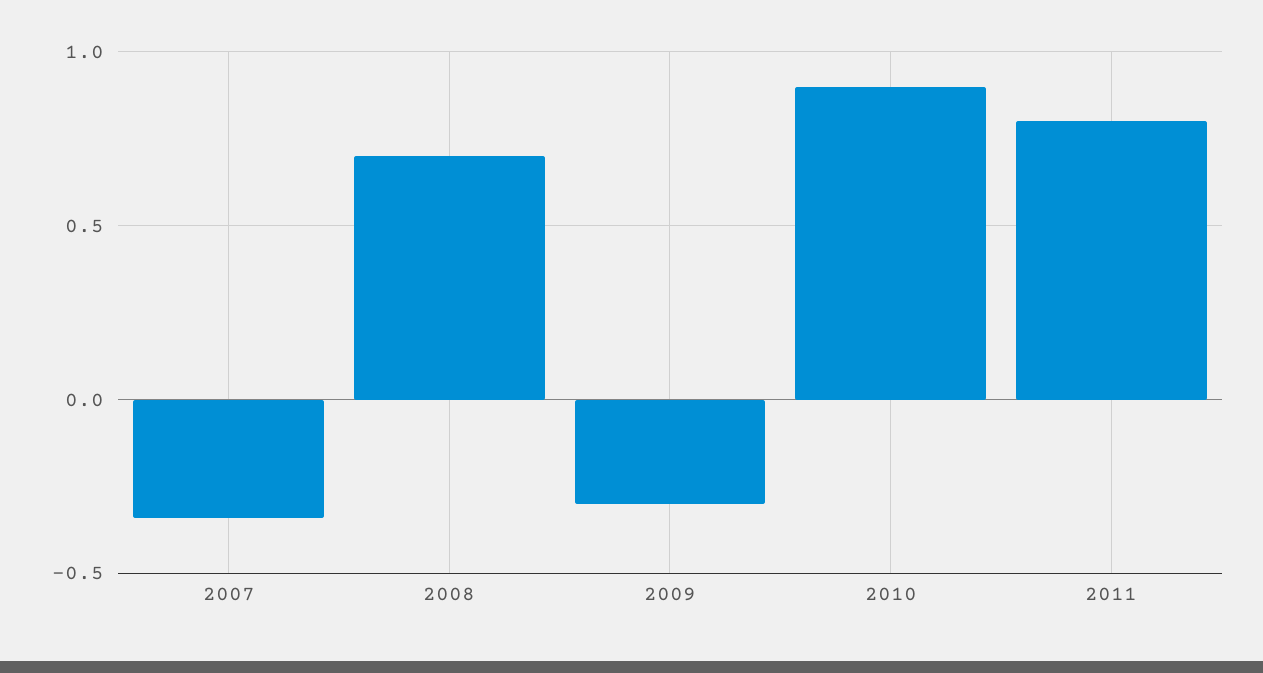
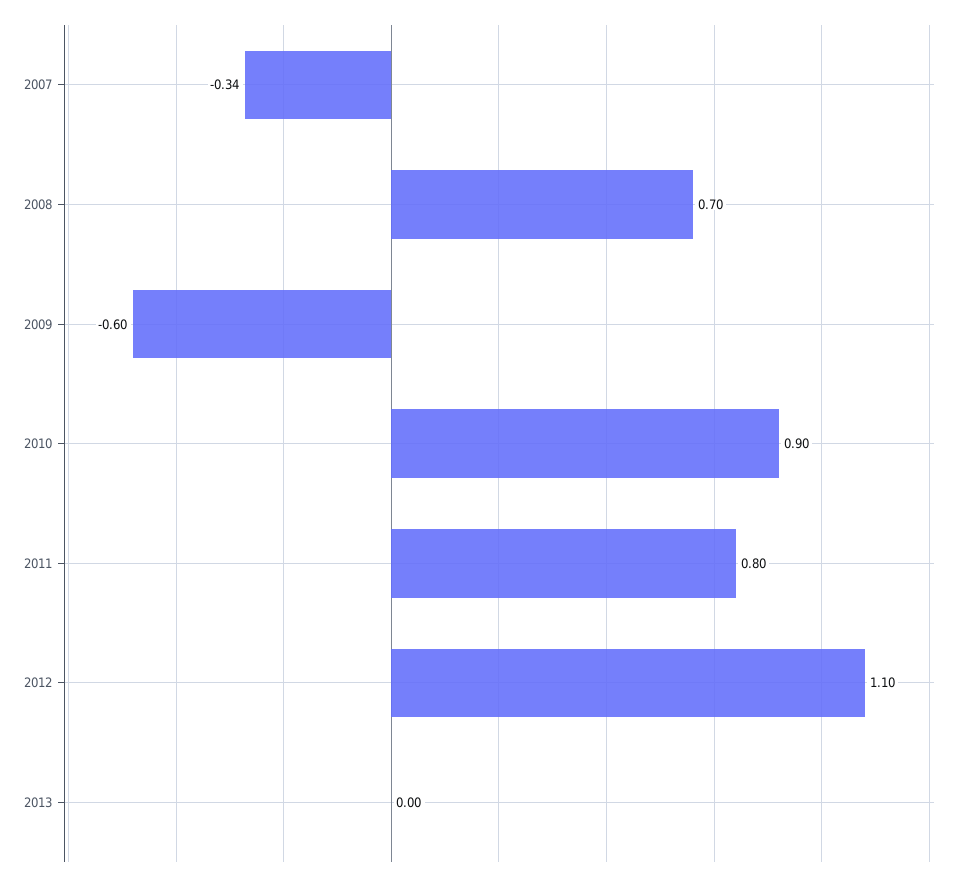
2009: -0.3 -> -0.6
2012: none -> 1.1
2013: none -> 0

